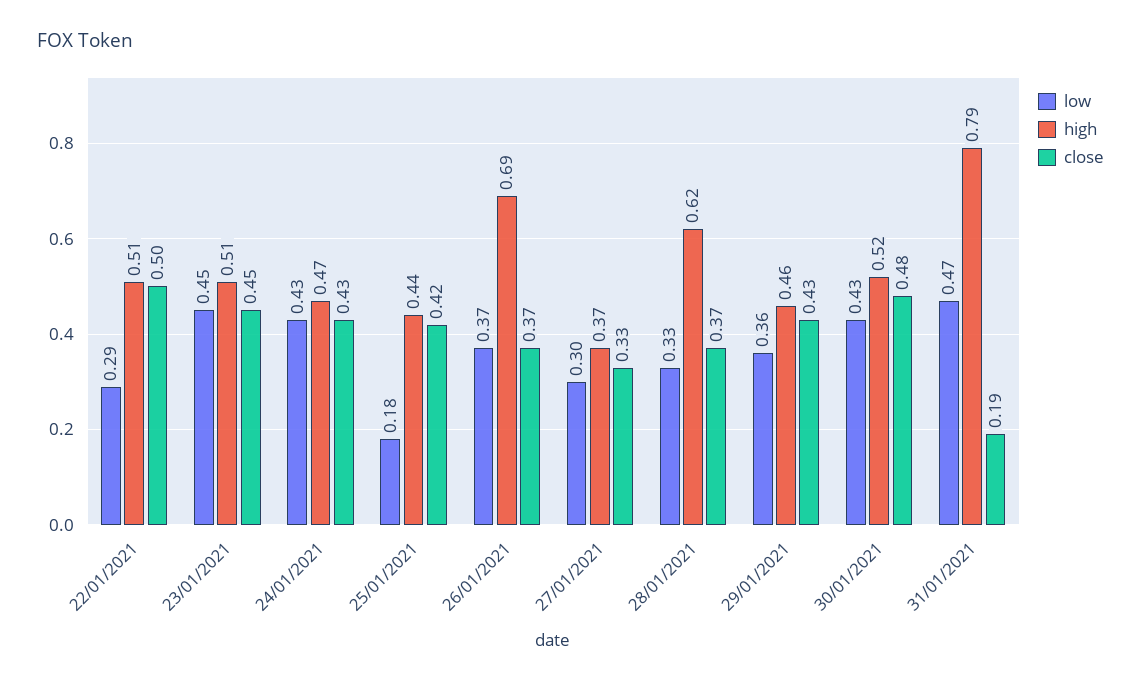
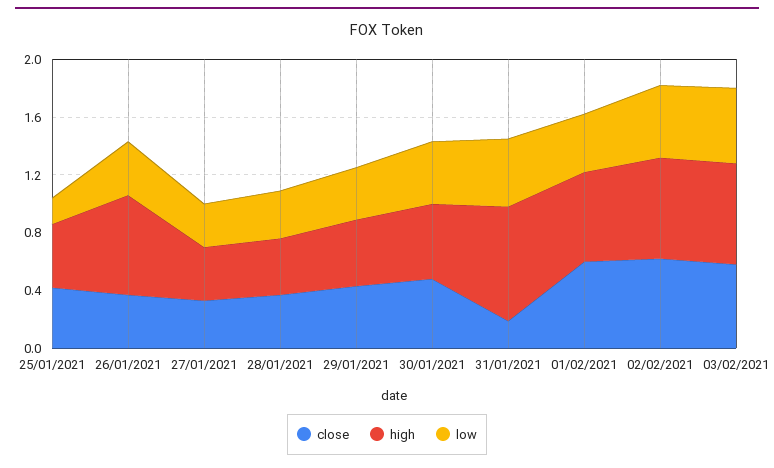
low, 22/01/2021: 0.29 -> none
high, 22/01/2021: 0.51 -> none
close, 22/01/2021: 0.5 -> none
low, 23/01/2021: 0.45 -> none
high, 23/01/2021: 0.51 -> none
close, 23/01/2021: 0.45 -> none
low, 24/01/2021: 0.43 -> none
high, 24/01/2021: 0.47 -> none
close, 24/01/2021: 0.43 -> none
high, 28/01/2021: 0.62 -> 0.4
close, 01/02/2021: none -> 0.6
high, 01/02/2021: none -> 0.6
low, 01/02/2021: none -> 0.4
close, 02/02/2021: none -> 0.6
high, 02/02/2021: none -> 0.7
low, 02/02/2021: none -> 0.5
close, 03/02/2021: none -> 0.6
high, 03/02/2021: none -> 0.7
low, 03/02/2021: none -> 0.5

